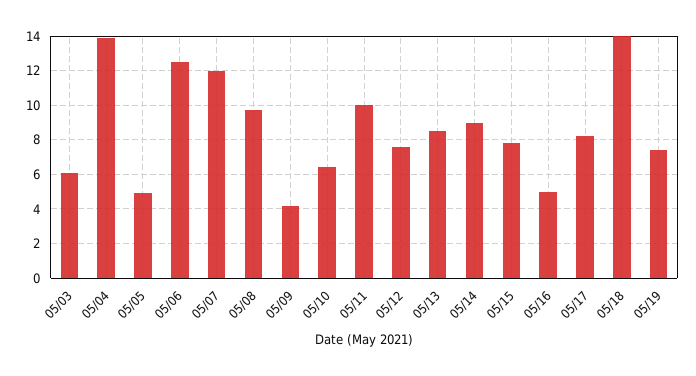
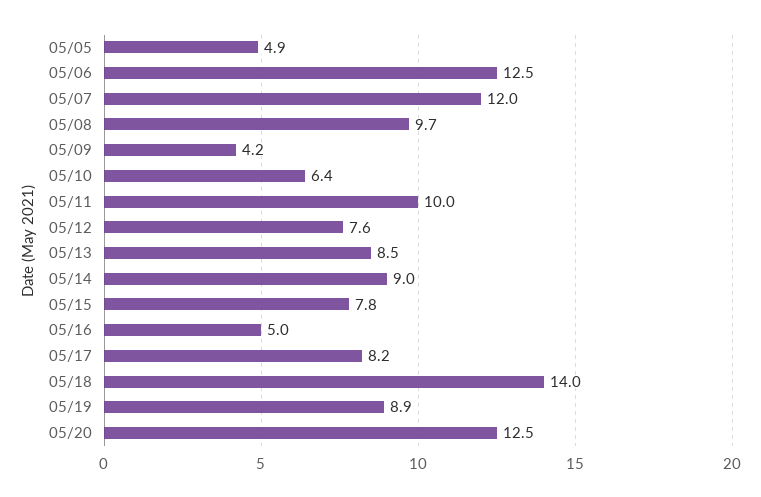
05/03: 6 -> none
05/04: 14 -> none
05/19: 7.5 -> 8.9
05/20: none -> 12.5

